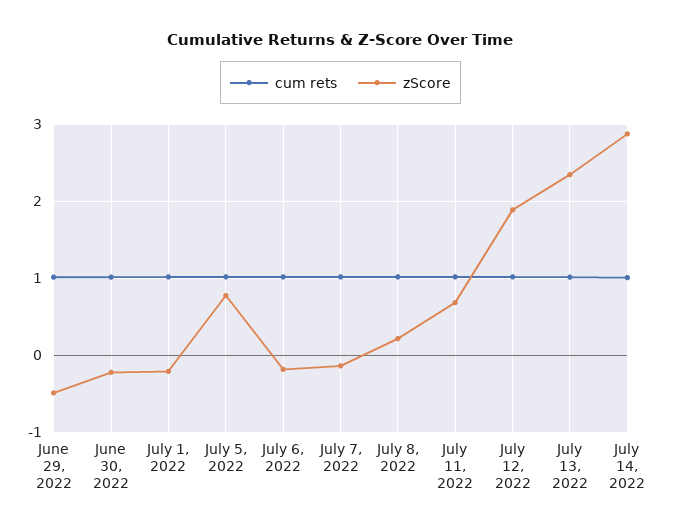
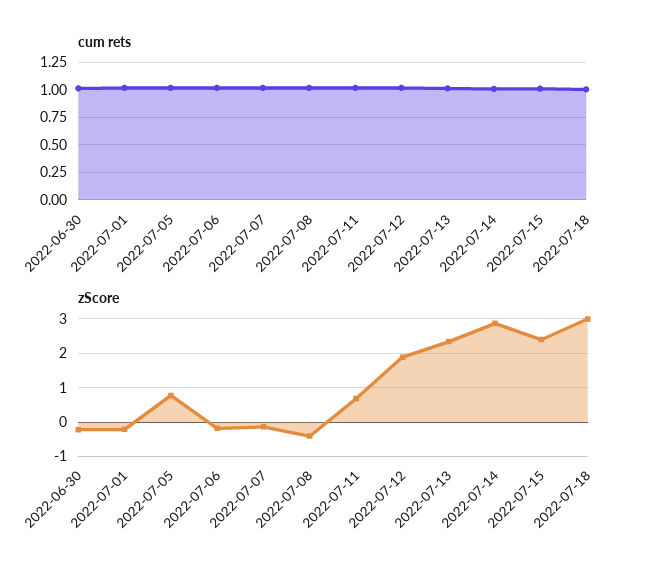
cum rets, June 29, 2022: 1 -> none
zScore, June 29, 2022: -0.5 -> none
zScore, July 8, 2022: 0.2 -> -0.4
cum rets, 2022-07-15: none -> 1
cum rets, 2022-07-18: none -> 1
zScore, 2022-07-15: none -> 2.4
zScore, 2022-07-18: none -> 3

